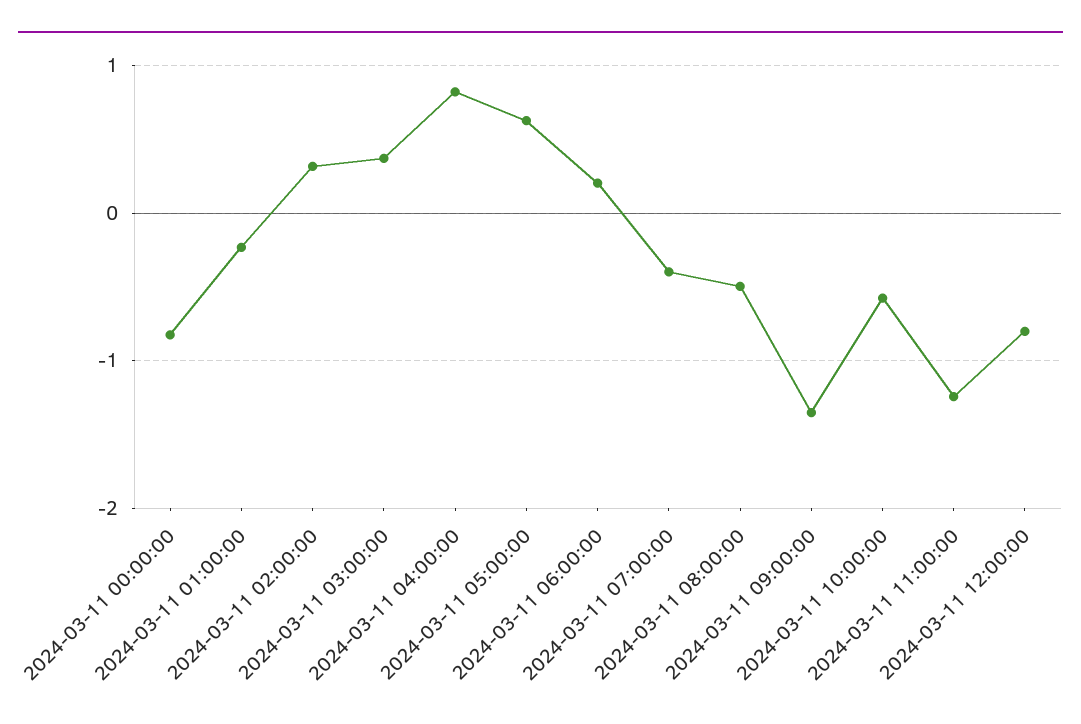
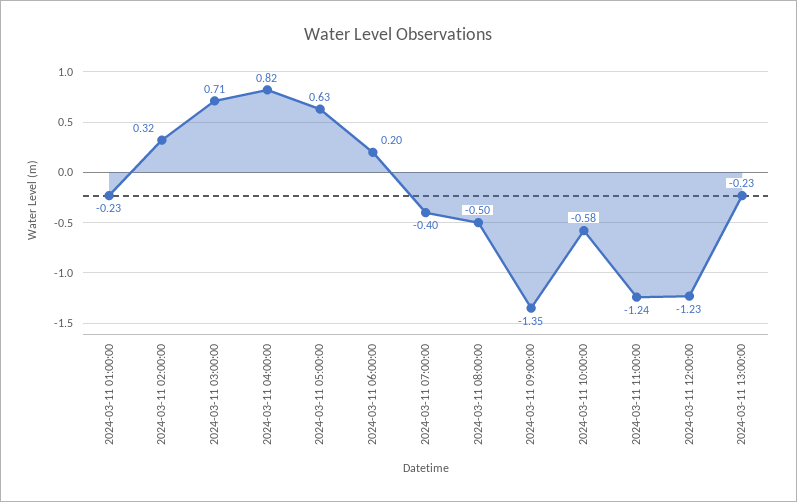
2024-03-11 00:00:00: -0.8 -> none
2024-03-11 03:00:00: 0.4 -> 0.71
2024-03-11 12:00:00: -0.8 -> -1.23
2024-03-11 13:00:00: none -> -0.23

